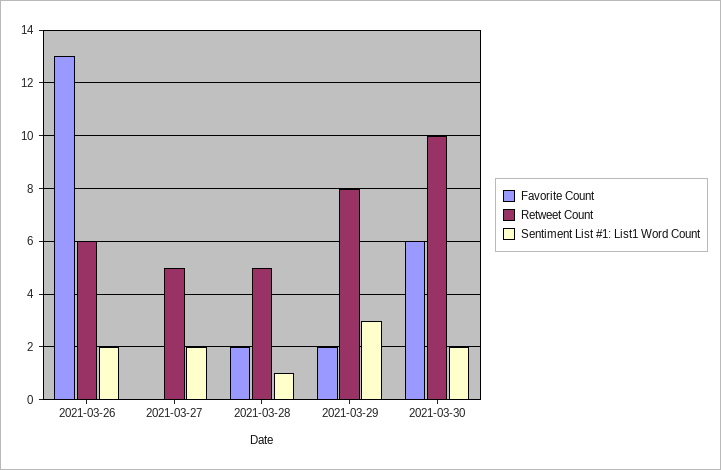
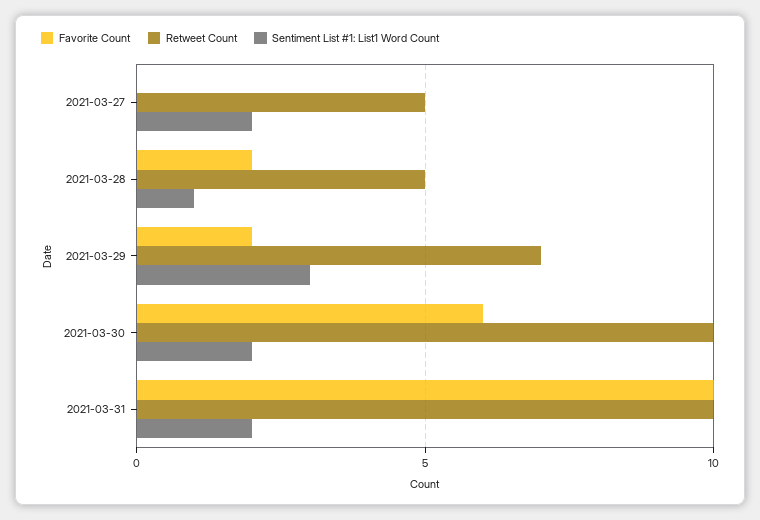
Favorite Count, 2021-03-26: 13 -> none
Retweet Count, 2021-03-26: 6 -> none
Sentiment List #1: List1 Word Count, 2021-03-26: 2 -> none
Retweet Count, 2021-03-29: 8 -> 7
Favorite Count, 2021-03-31: none -> 10
Retweet Count, 2021-03-31: none -> 10
Sentiment List #1: List1 Word Count, 2021-03-31: none -> 2

